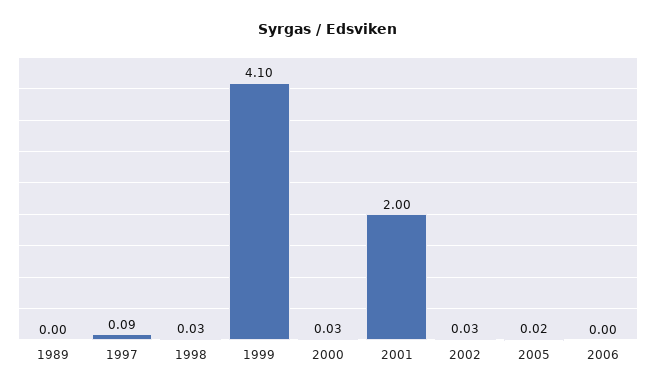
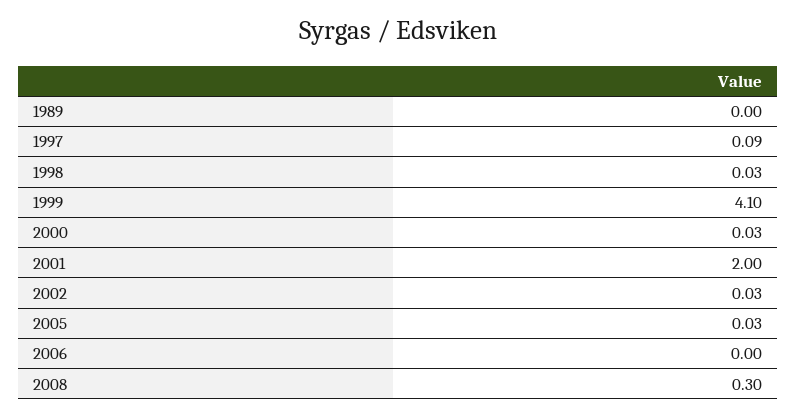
2005: 0.02 -> 0.03
2008: none -> 0.3

